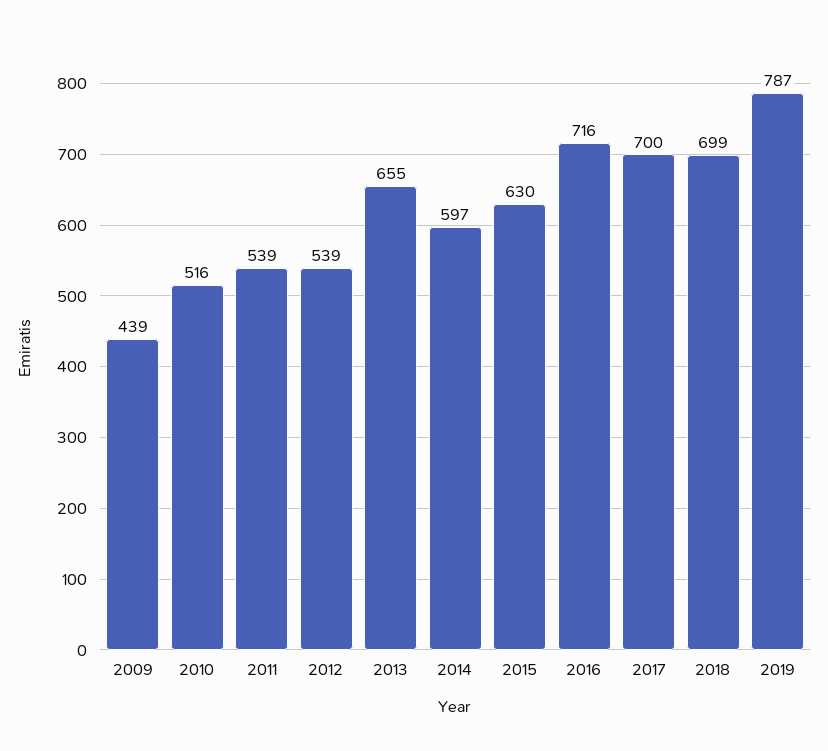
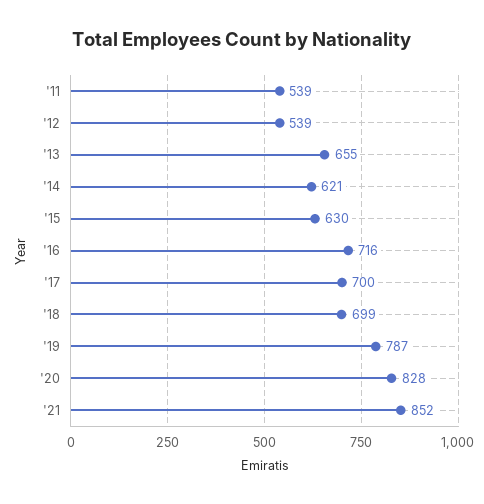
2009: 439 -> none
2010: 516 -> none
2014: 597 -> 621
'20: none -> 828
'21: none -> 852

